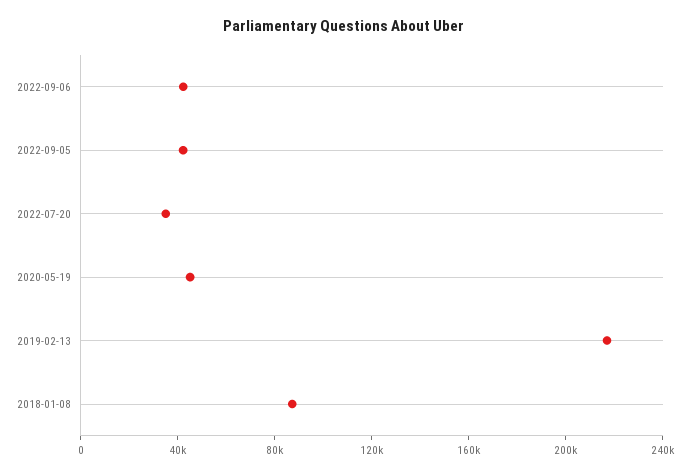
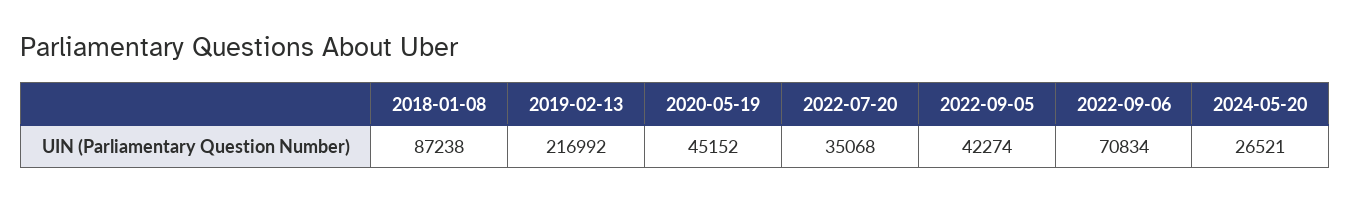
2022-09-06: 40000 -> 70834
2024-05-20: none -> 26521

